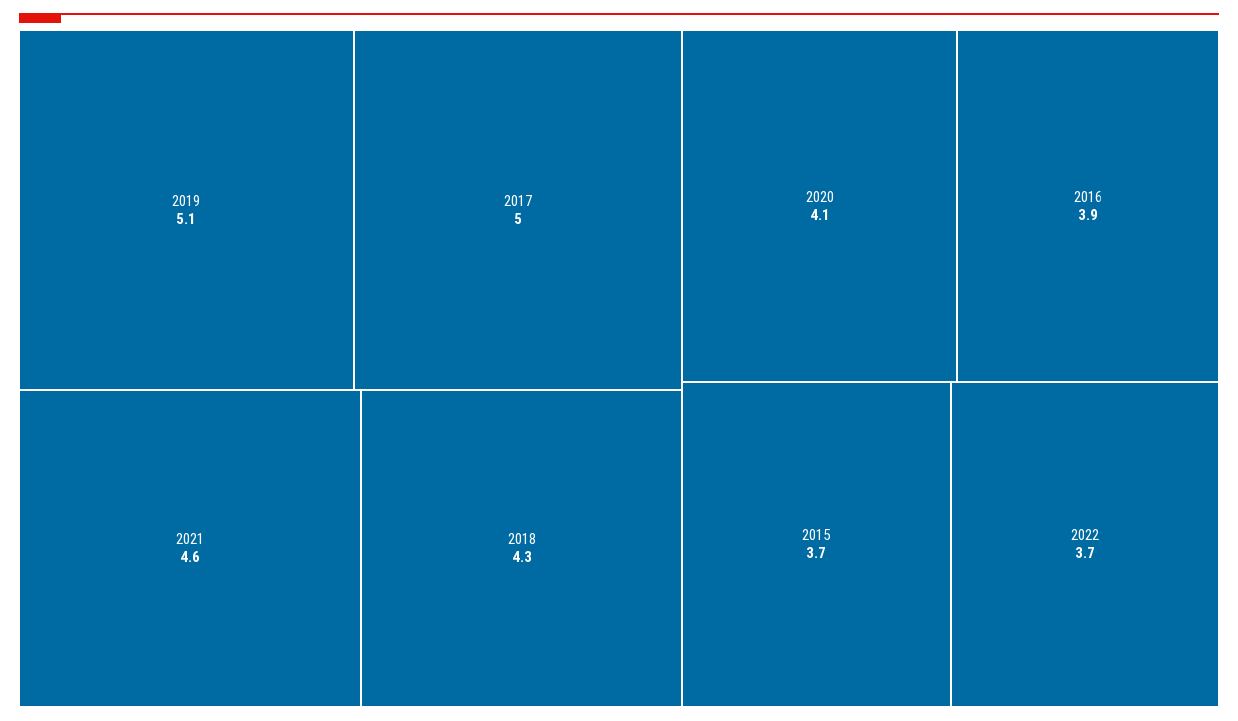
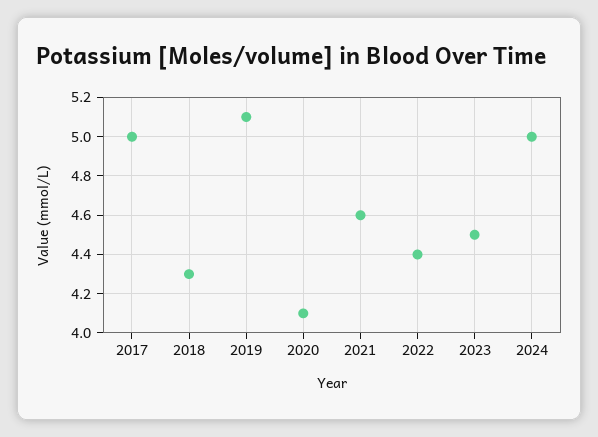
2016: 3.9 -> none
2015: 3.7 -> none
2022: 3.7 -> 4.4
2023: none -> 4.5
2024: none -> 5

